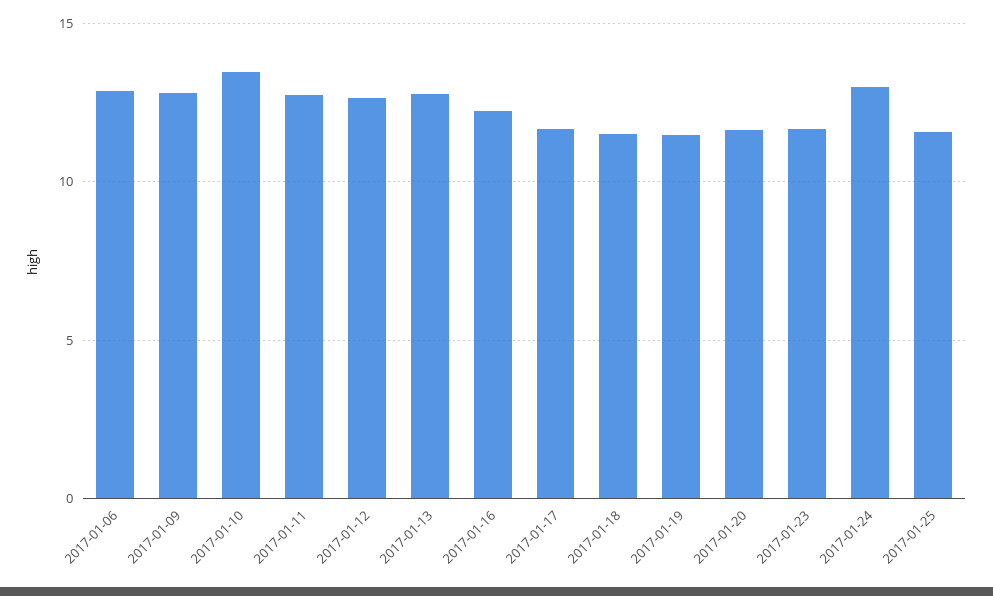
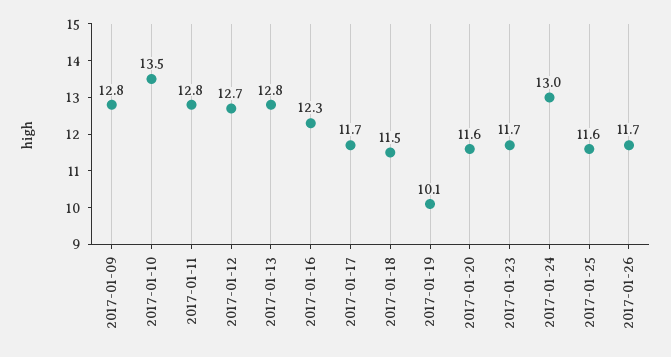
2017-01-06: 13 -> none
2017-01-19: 11.5 -> 10.1
2017-01-26: none -> 11.7

